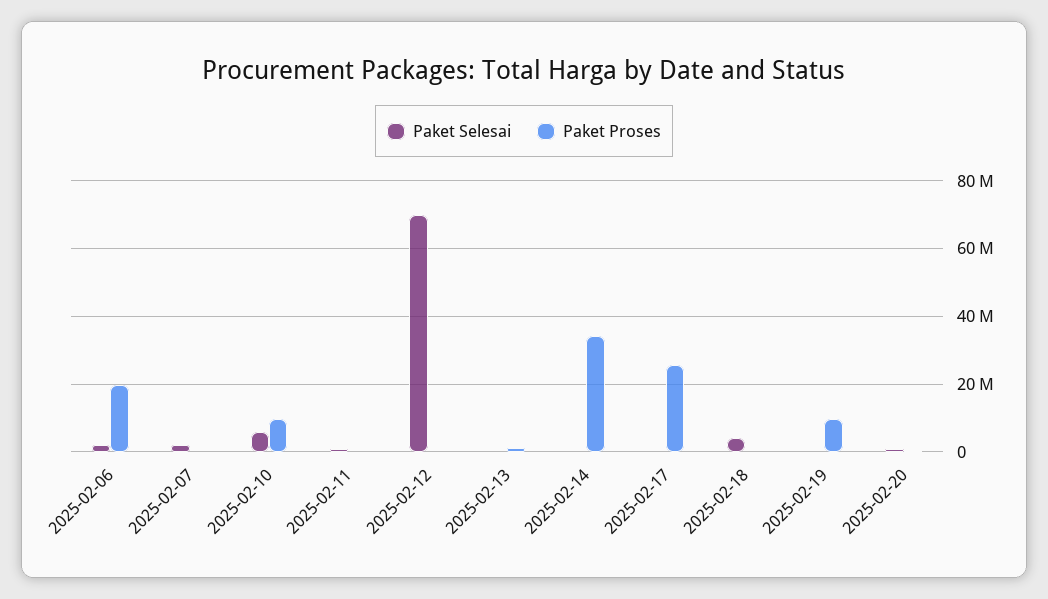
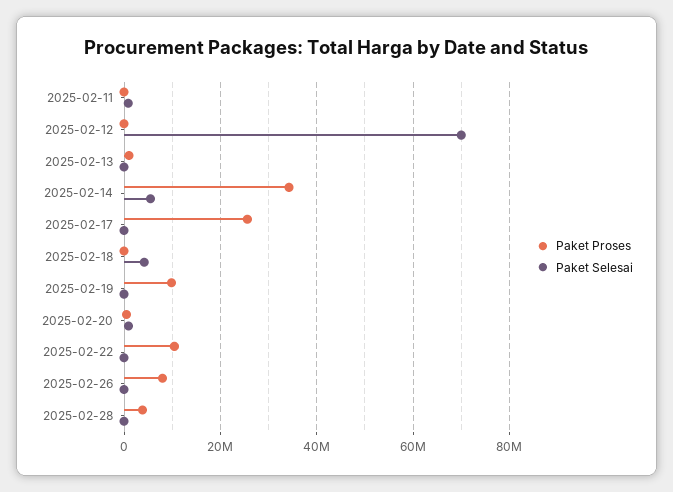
Paket Selesai, 2025-02-06: 2000000 -> none
Paket Proses, 2025-02-06: 20000000 -> none
Paket Selesai, 2025-02-07: 2000000 -> none
Paket Proses, 2025-02-07: 0 -> none
Paket Selesai, 2025-02-10: 6000000 -> none
Paket Proses, 2025-02-10: 10000000 -> none
Paket Selesai, 2025-02-14: 0 -> 6000000
Paket Proses, 2025-02-22: none -> 10000000
Paket Selesai, 2025-02-22: none -> 0
Paket Proses, 2025-02-26: none -> 8000000
Paket Selesai, 2025-02-26: none -> 0
Paket Proses, 2025-02-28: none -> 4000000
Paket Selesai, 2025-02-28: none -> 0

